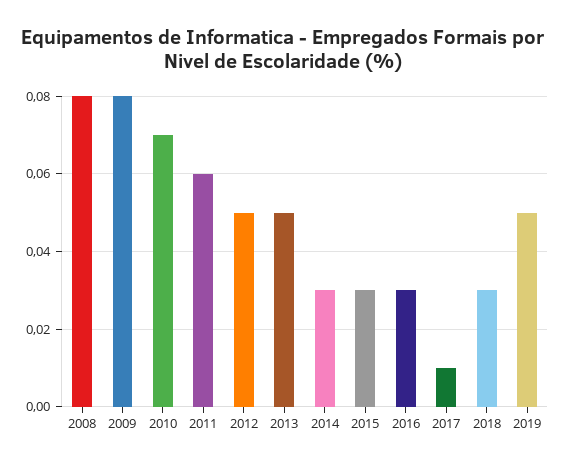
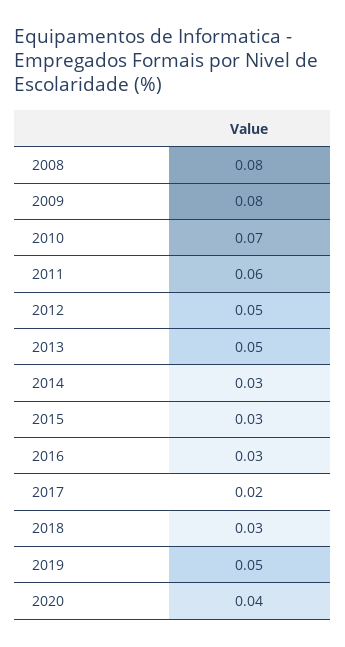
2017: 0.01 -> 0.02
2020: none -> 0.04

